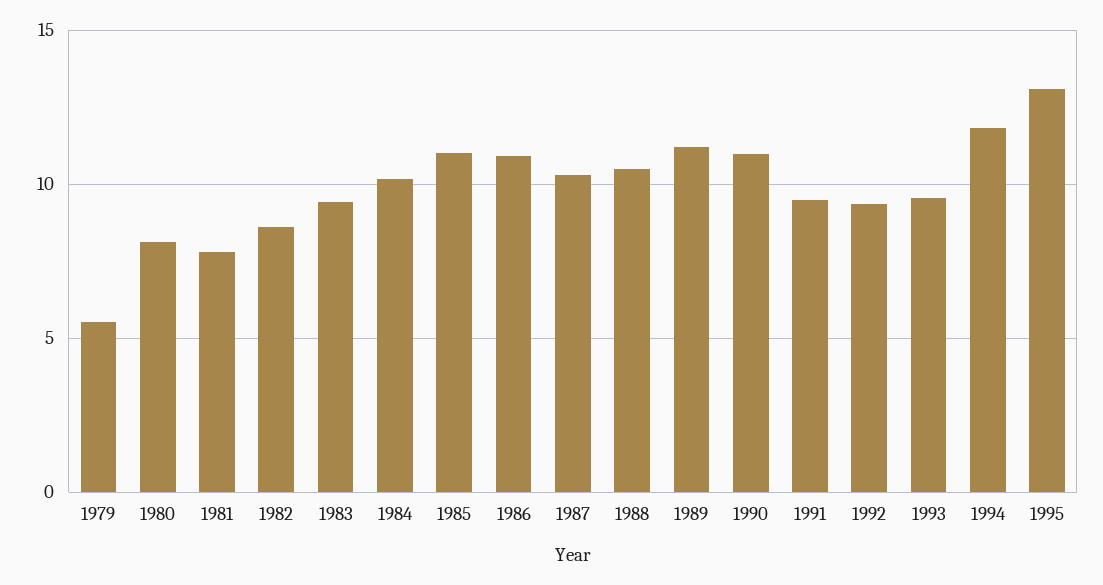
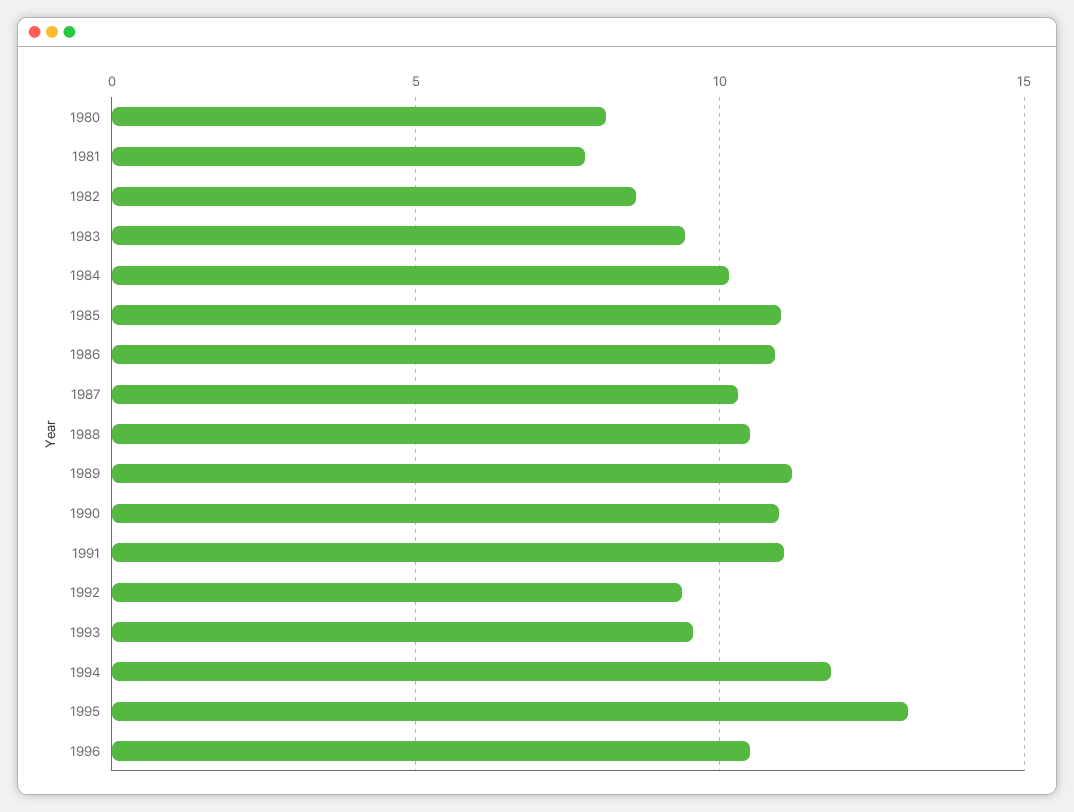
1979: 5.5 -> none
1991: 9.5 -> 11
1996: none -> 10.5

